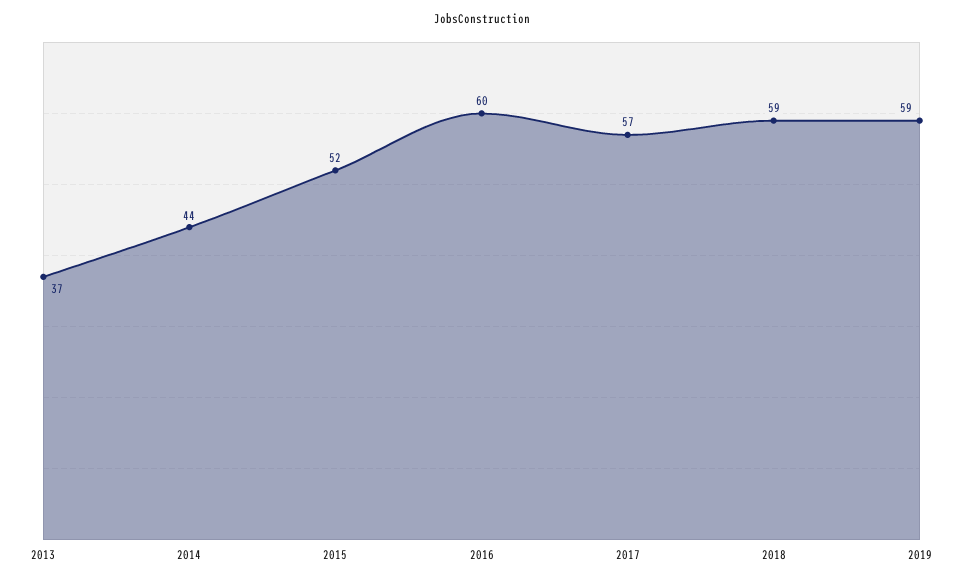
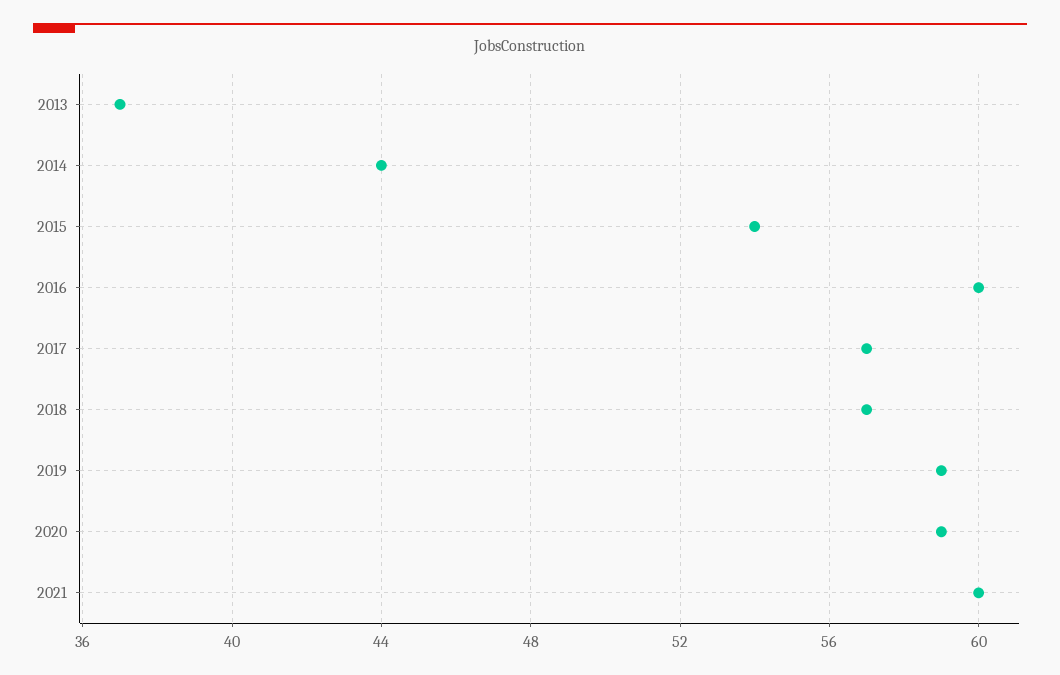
2015: 52 -> 54
2018: 59 -> 57
2020: none -> 59
2021: none -> 60

